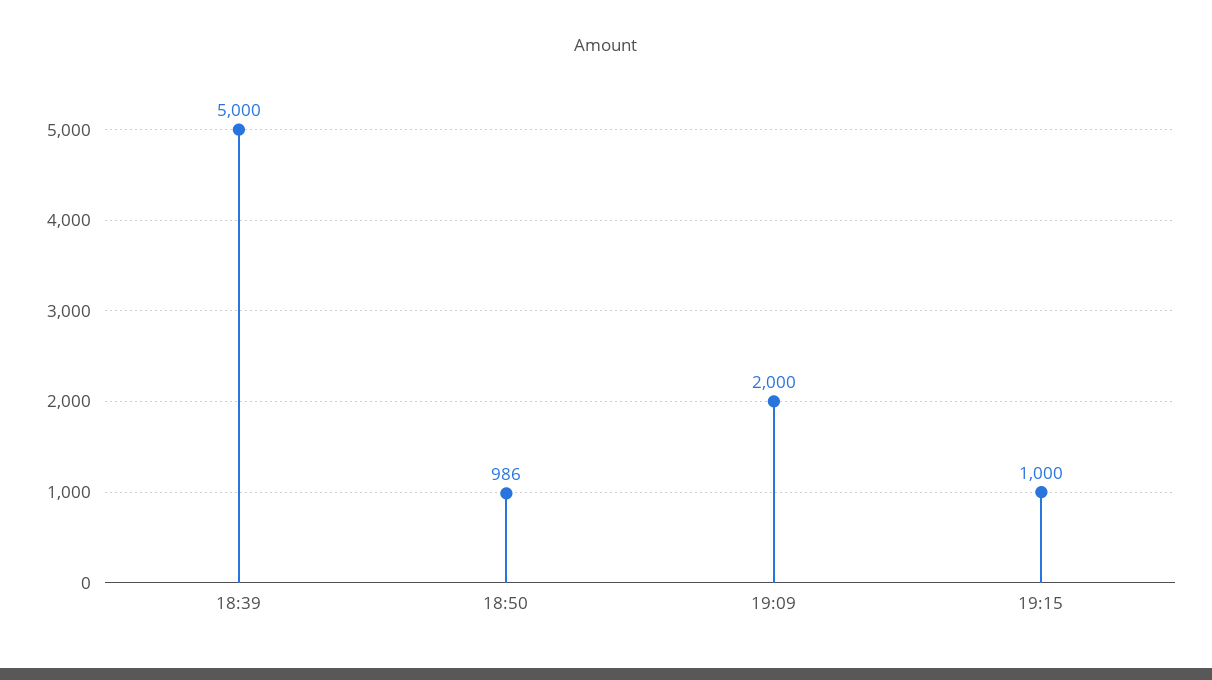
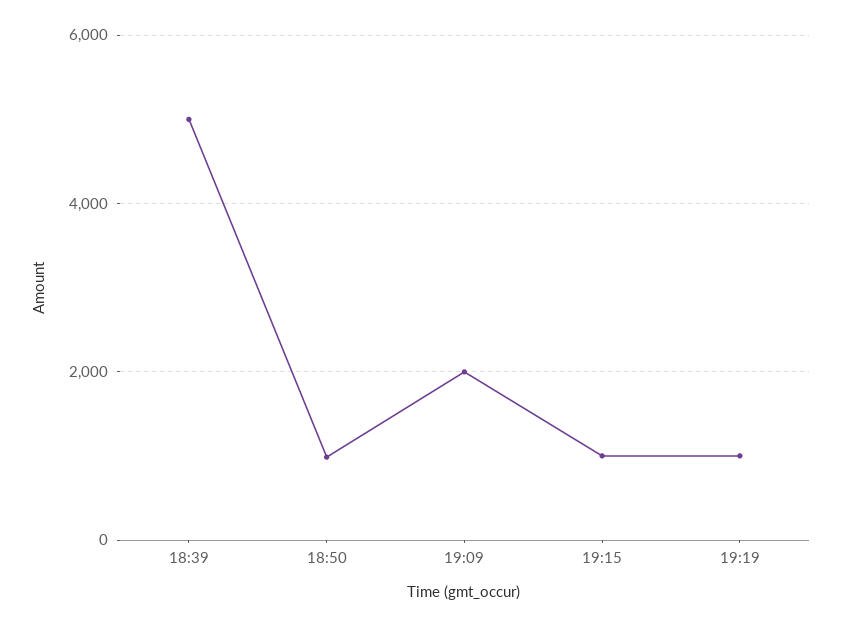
19:19: none -> 1000

